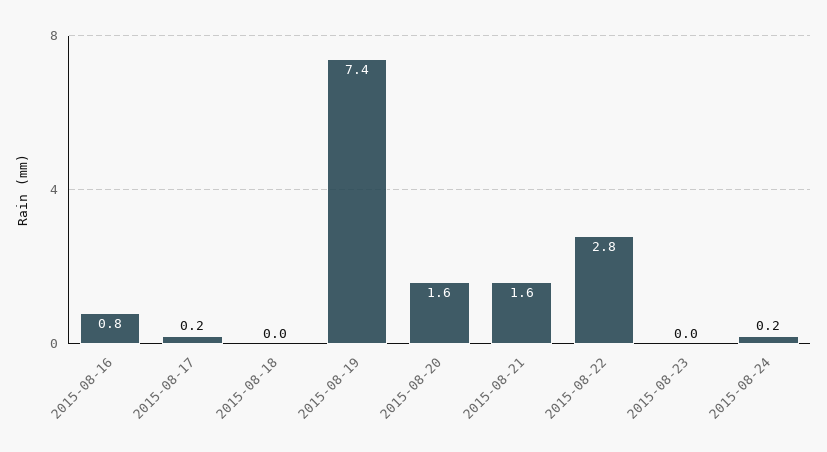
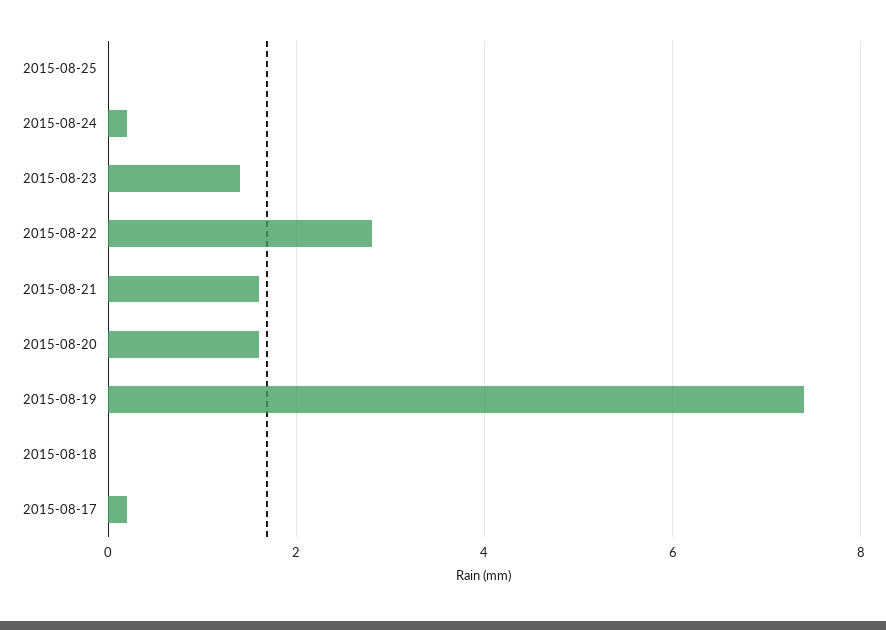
2015-08-16: 0.8 -> none
2015-08-23: 0 -> 1.5
2015-08-25: none -> 0

